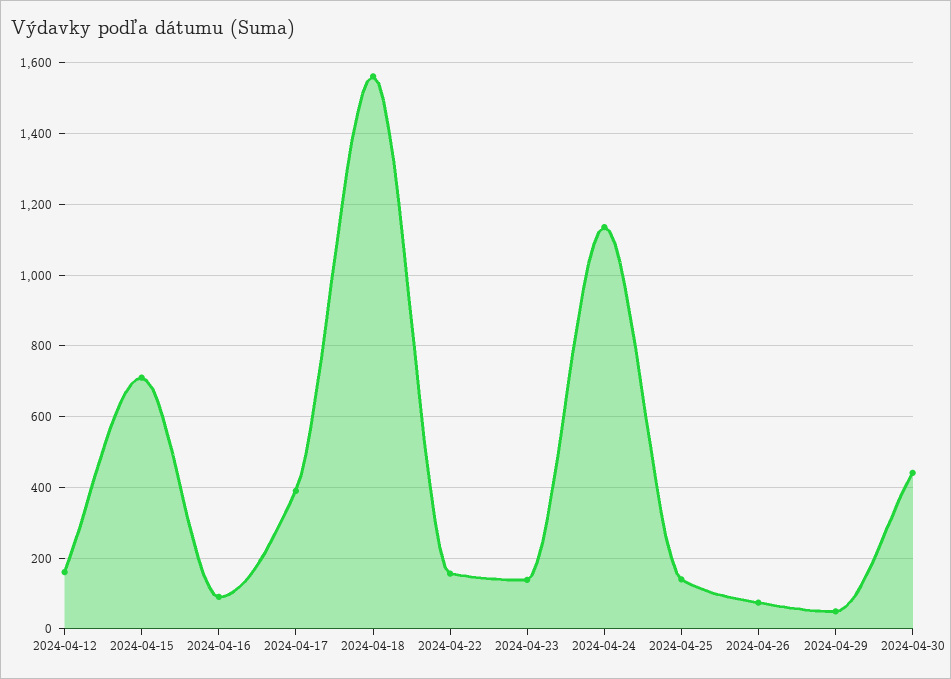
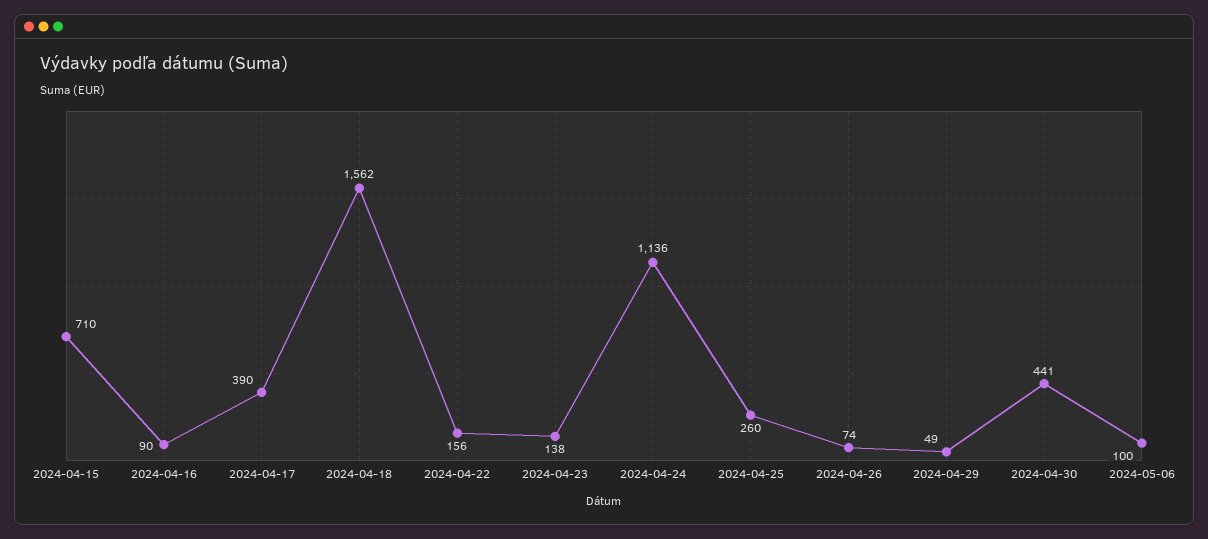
2024-04-12: 160 -> none
2024-04-25: 140 -> 260
2024-05-06: none -> 100

